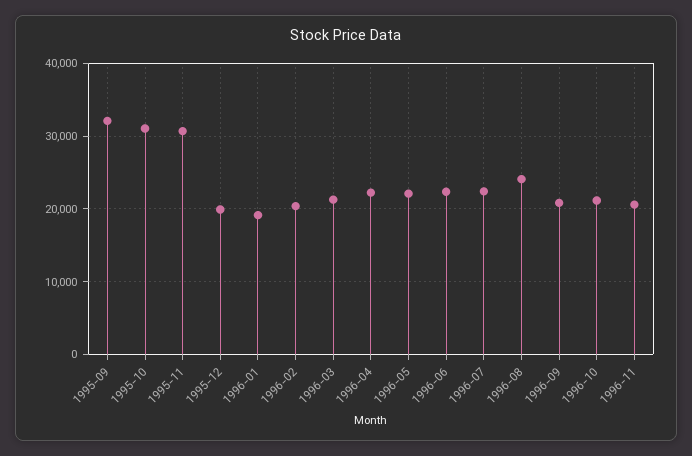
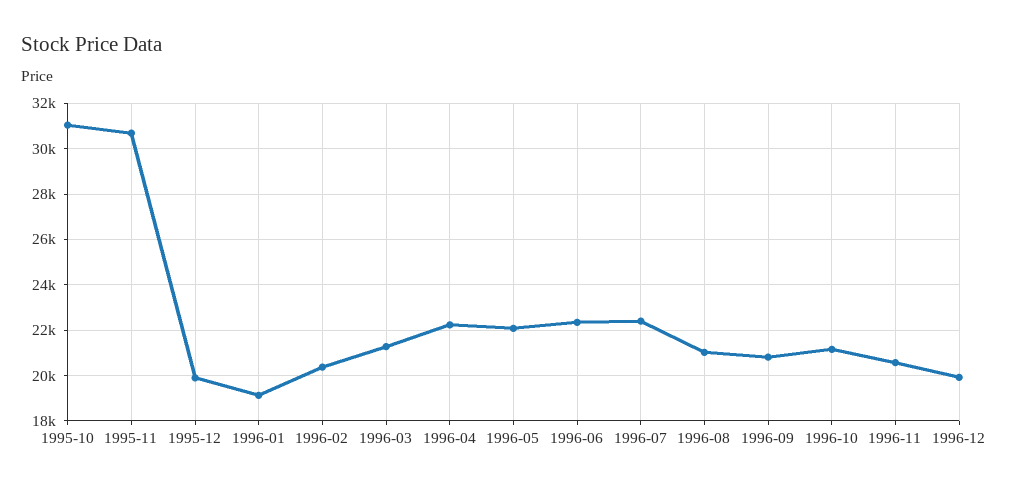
1995-09: 32000 -> none
1996-08: 24000 -> 21000
1996-12: none -> 20000

